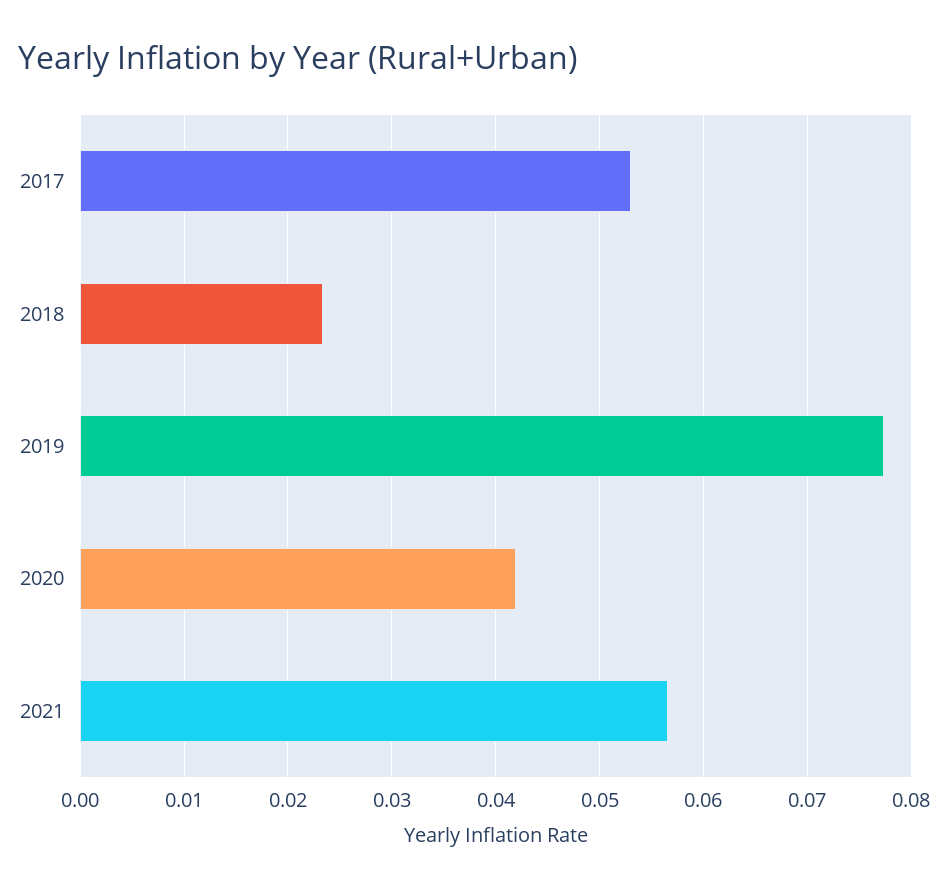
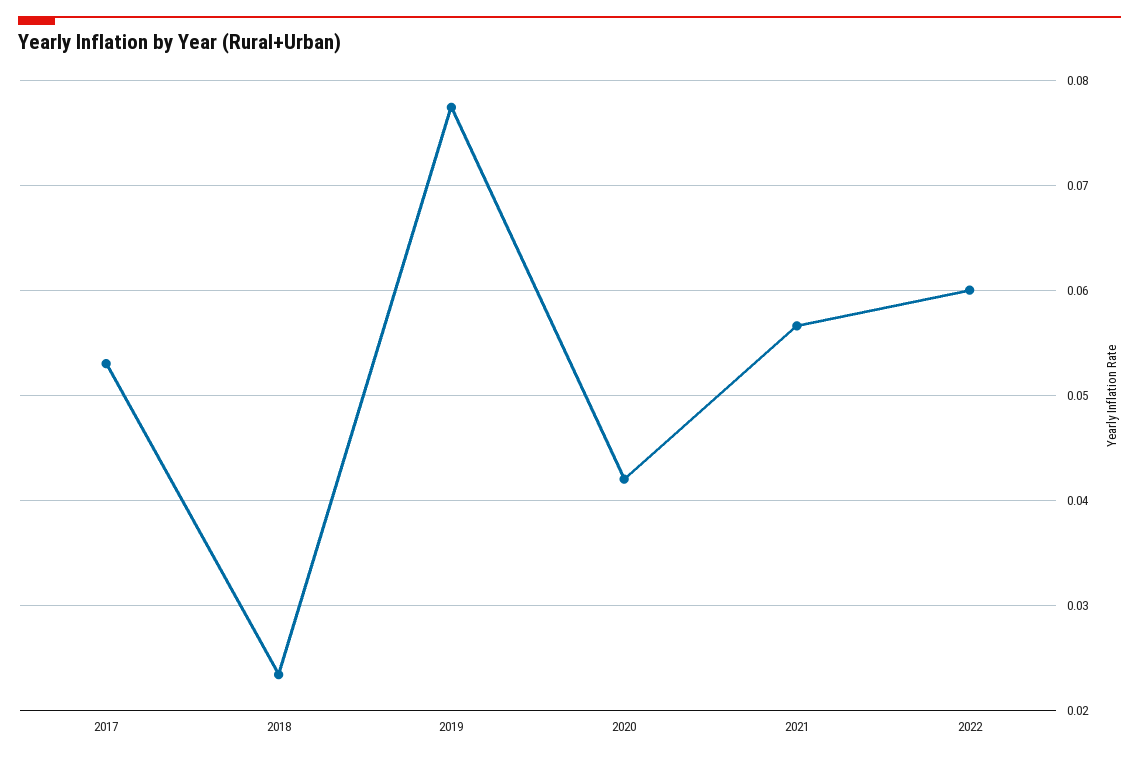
2022: none -> 0.06

